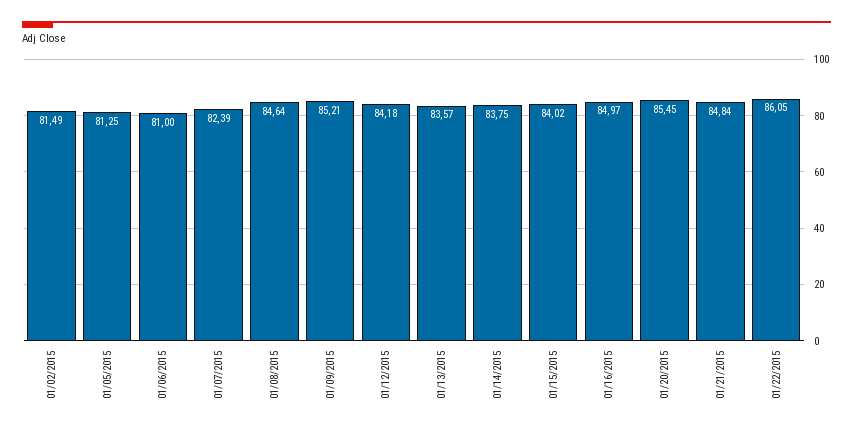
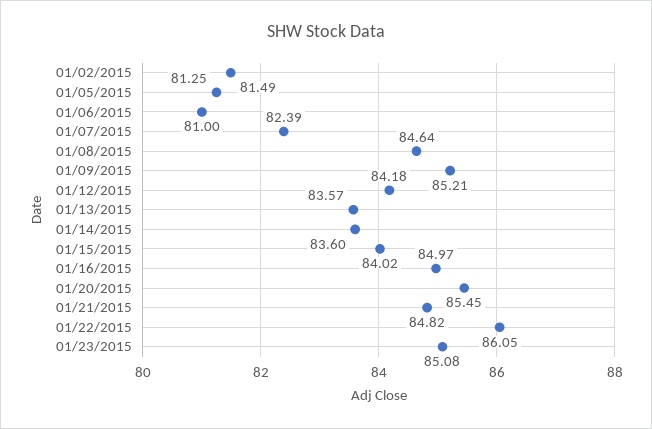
01/14/2015: 83.75 -> 83.6
01/21/2015: 84.84 -> 84.82
01/23/2015: none -> 85.08

